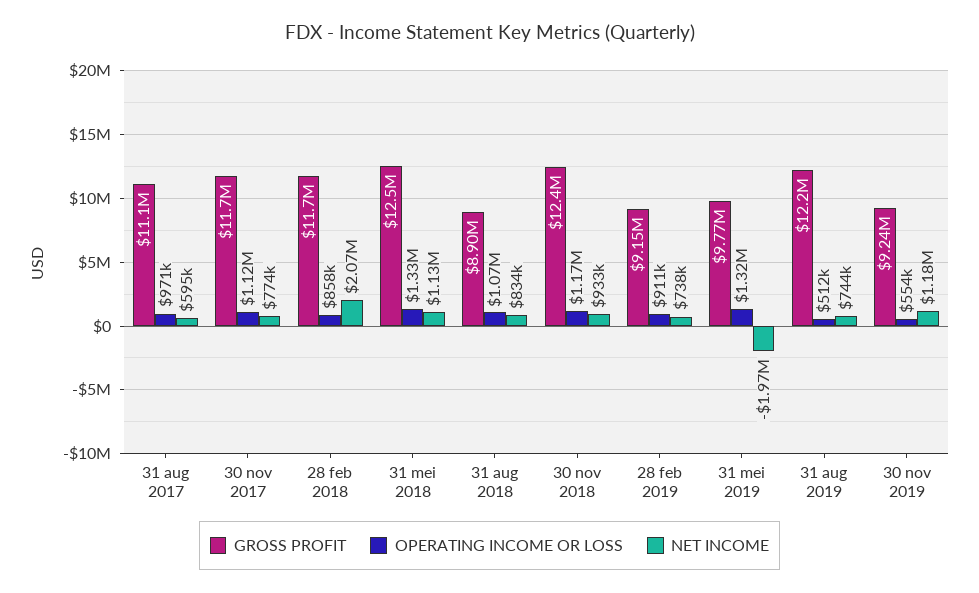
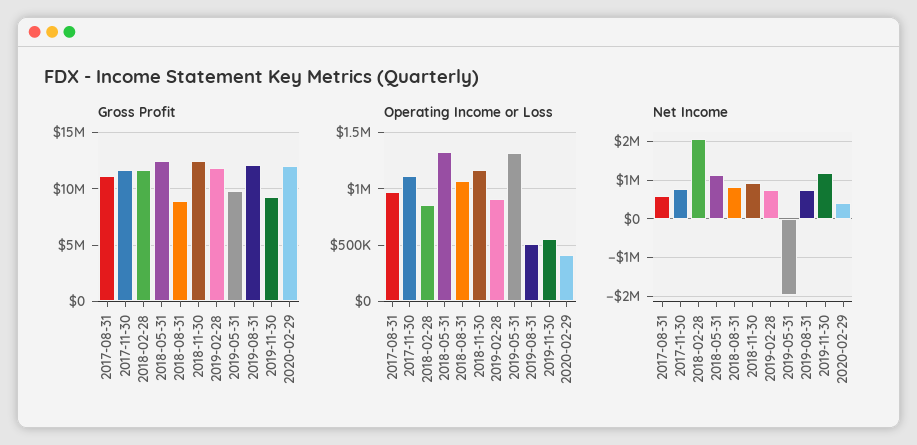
GROSS PROFIT, 28 feb 2019: 9150000 -> 12000000
GROSS PROFIT, 2020-02-29: none -> 12000000
OPERATING INCOME OR LOSS, 2020-02-29: none -> 400000
NET INCOME, 2020-02-29: none -> 400000

